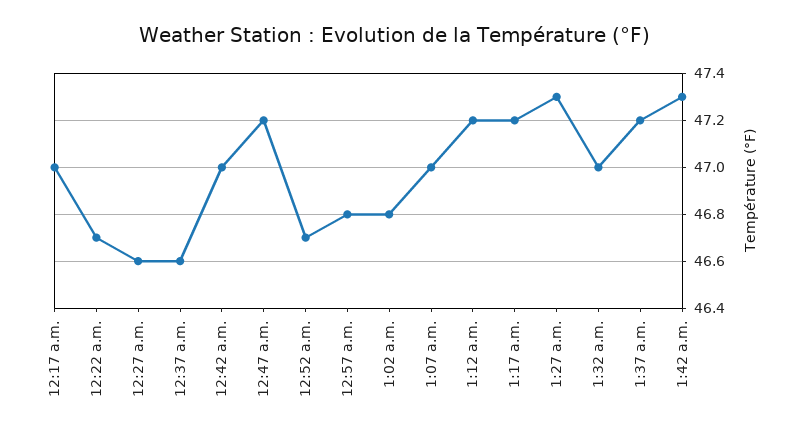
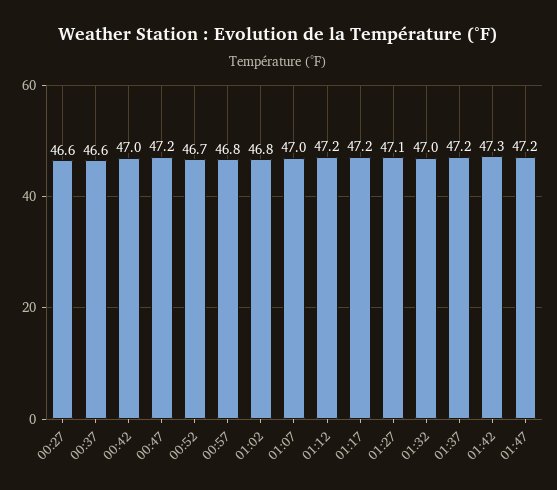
12:17 a.m.: 47 -> none
12:22 a.m.: 46.7 -> none
1:27 a.m.: 47.3 -> 47.1
01:47: none -> 47.2

